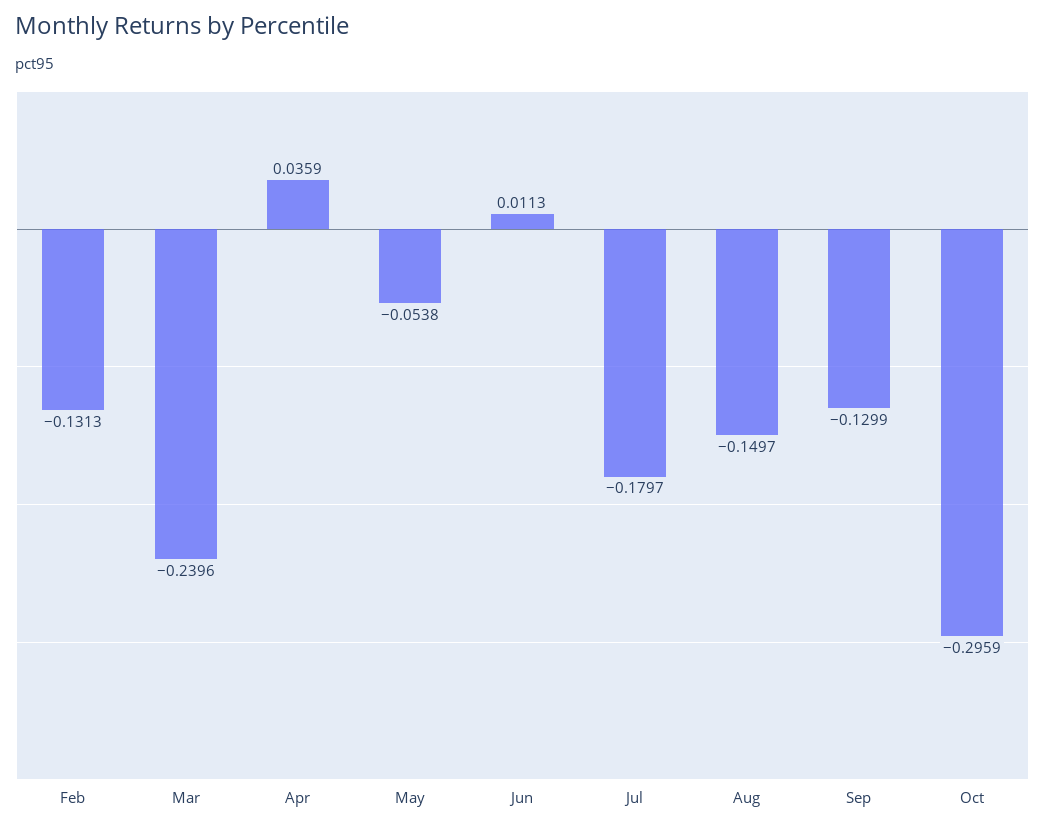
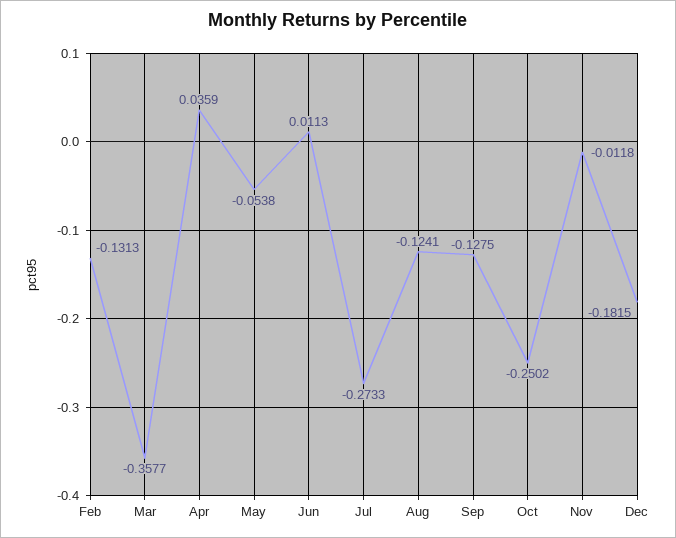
Mar: -0.2396 -> -0.3577
Jul: -0.1797 -> -0.2733
Aug: -0.1497 -> -0.1241
Sep: -0.1299 -> -0.1275
Oct: -0.2959 -> -0.2502
Nov: none -> -0.0118
Dec: none -> -0.1815

